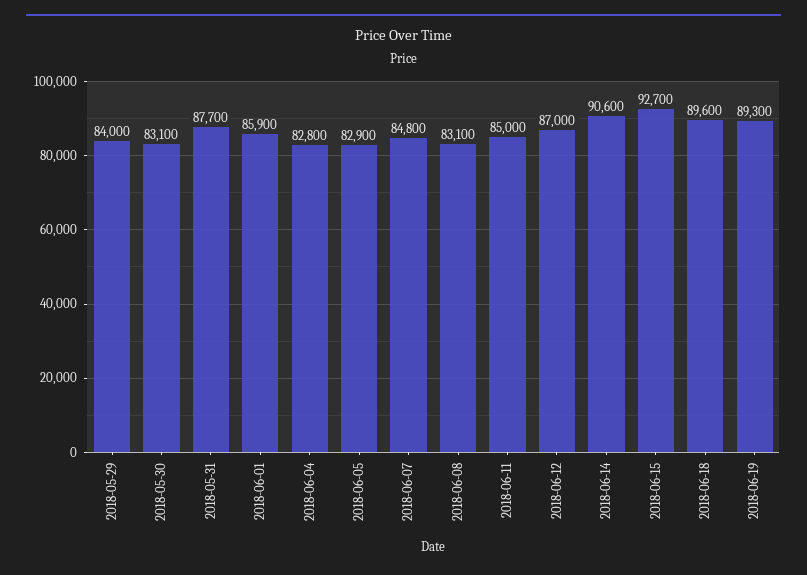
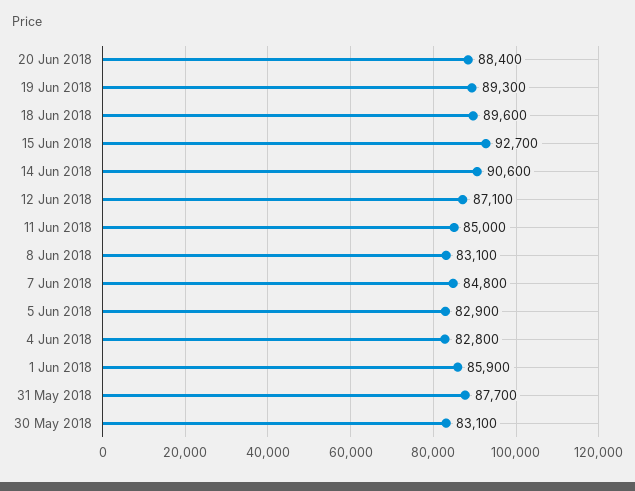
2018-05-29: 84000 -> none
2018-06-12: 87000 -> 87100
20 Jun 2018: none -> 88400

